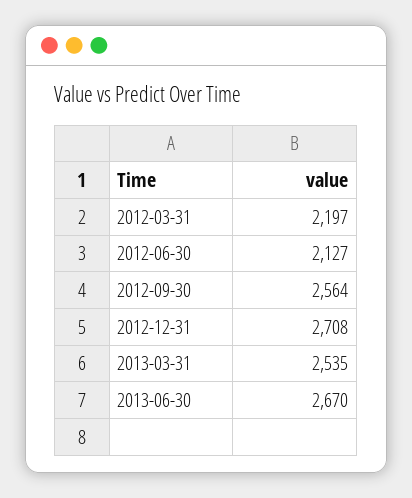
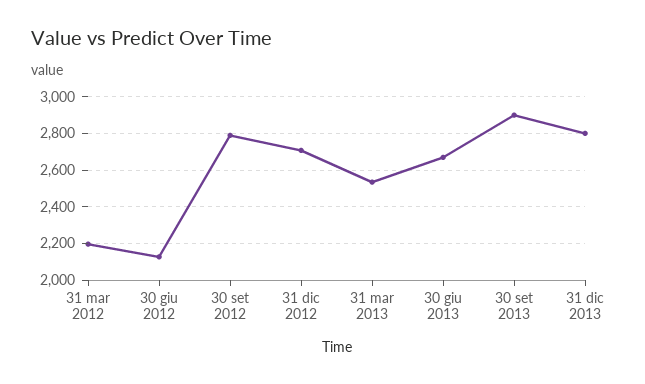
2012-09-30: 2564 -> 2800
30 set 2013: none -> 2900
31 dic 2013: none -> 2800

